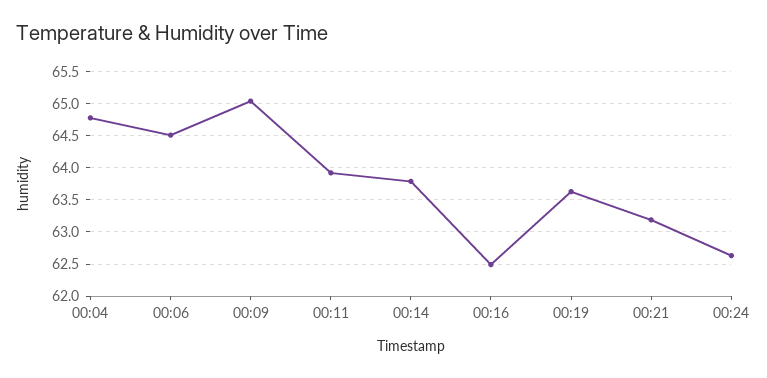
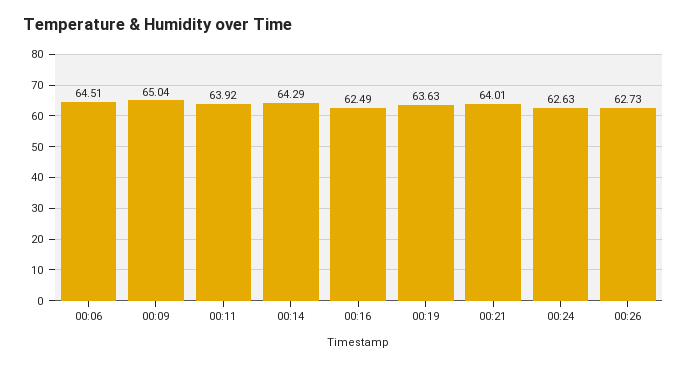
00:04: 64.8 -> none
00:14: 63.8 -> 64.29
00:21: 63.2 -> 64.01
00:26: none -> 62.73

